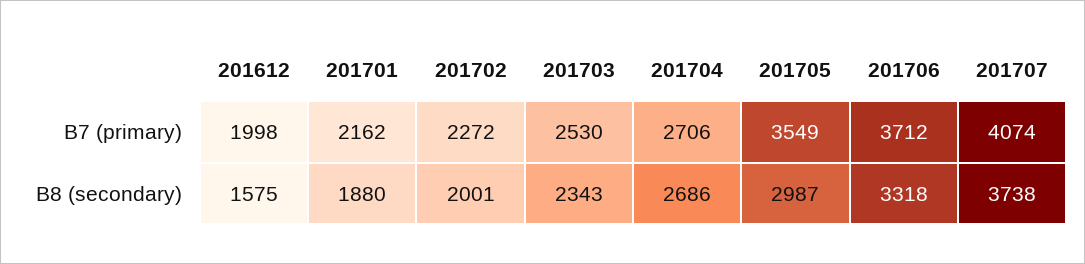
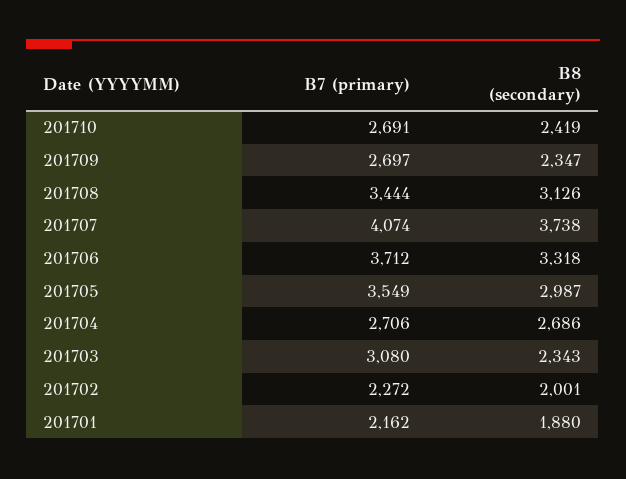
201612, B7 (primary): 1998 -> none
201703, B7 (primary): 2530 -> 3080
201612, B8 (secondary): 1575 -> none
201710, B7 (primary): none -> 2691
201710, B8 (secondary): none -> 2419
201709, B7 (primary): none -> 2697
201709, B8 (secondary): none -> 2347
201708, B7 (primary): none -> 3444
201708, B8 (secondary): none -> 3126

